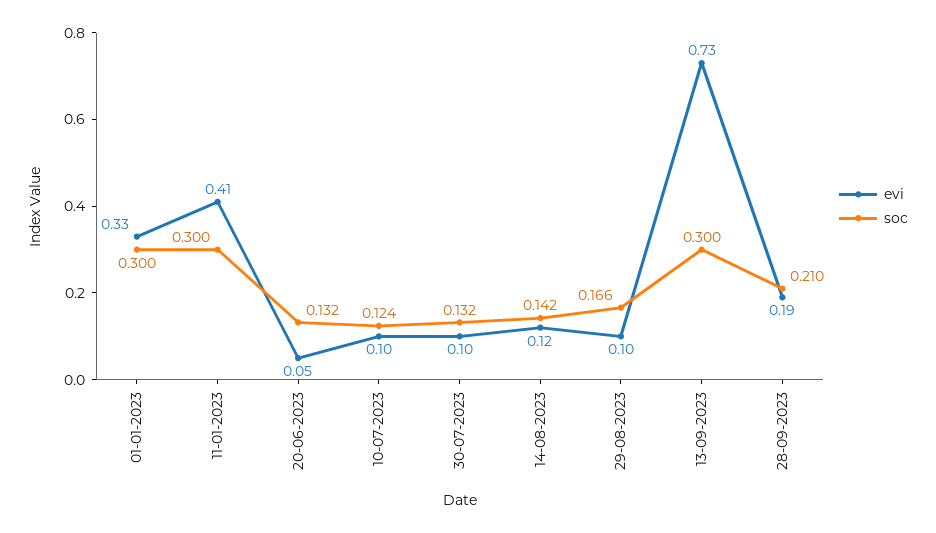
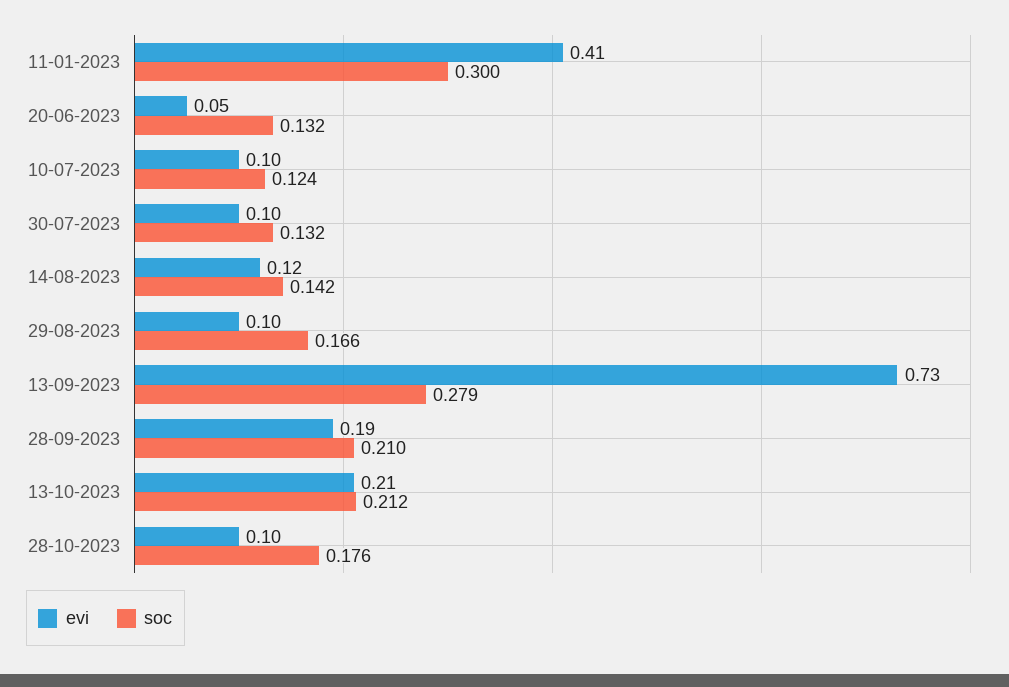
evi, 01-01-2023: 0.33 -> none
soc, 01-01-2023: 0.3 -> none
soc, 13-09-2023: 0.3 -> 0.279
evi, 13-10-2023: none -> 0.21
soc, 13-10-2023: none -> 0.212
evi, 28-10-2023: none -> 0.1
soc, 28-10-2023: none -> 0.176

